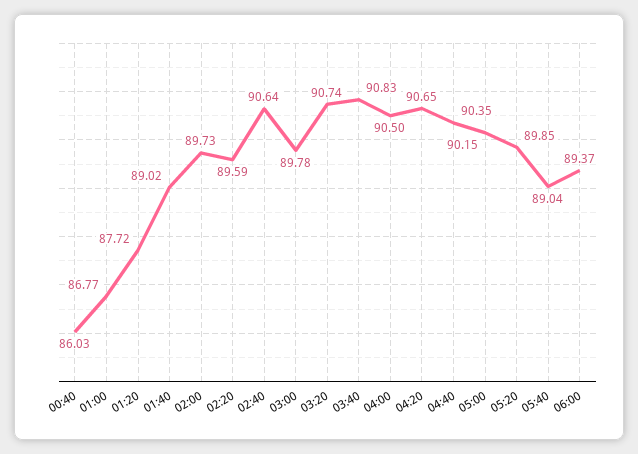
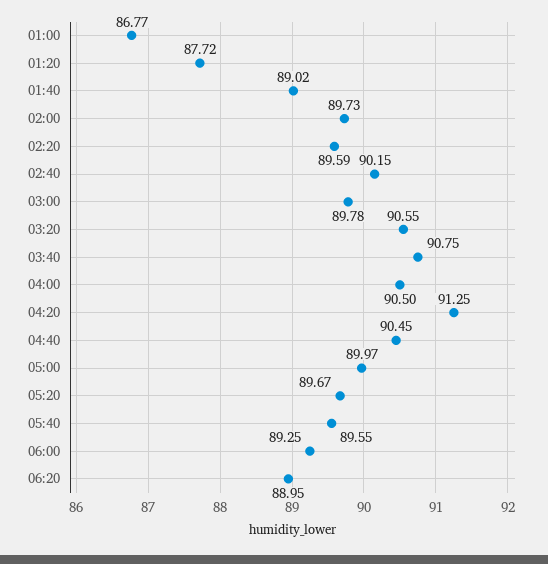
00:40: 86.03 -> none
02:40: 90.64 -> 90.15
03:20: 90.74 -> 90.55
03:40: 90.83 -> 90.75
04:20: 90.65 -> 91.25
04:40: 90.35 -> 90.45
05:00: 90.15 -> 89.97
05:20: 89.85 -> 89.67
05:40: 89.04 -> 89.55
06:00: 89.37 -> 89.25
06:20: none -> 88.95

